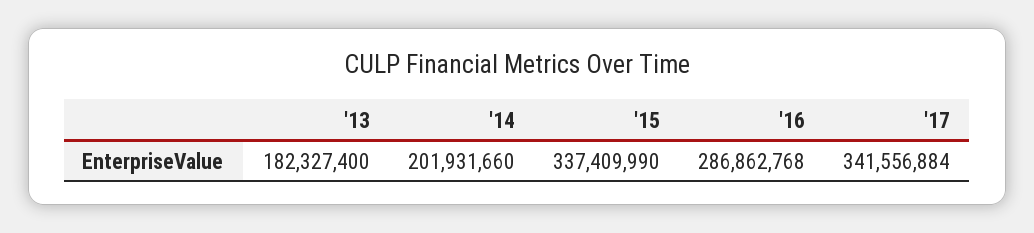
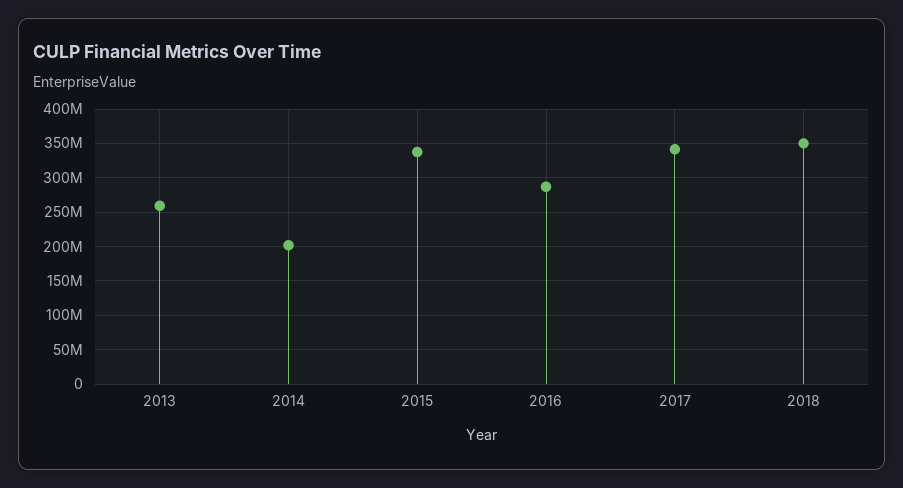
'13: 182327400 -> 260000000
2018: none -> 350000000

